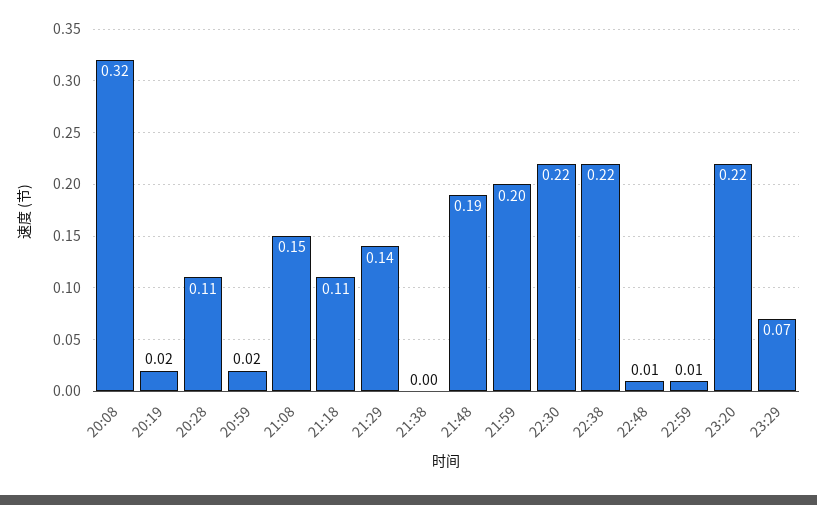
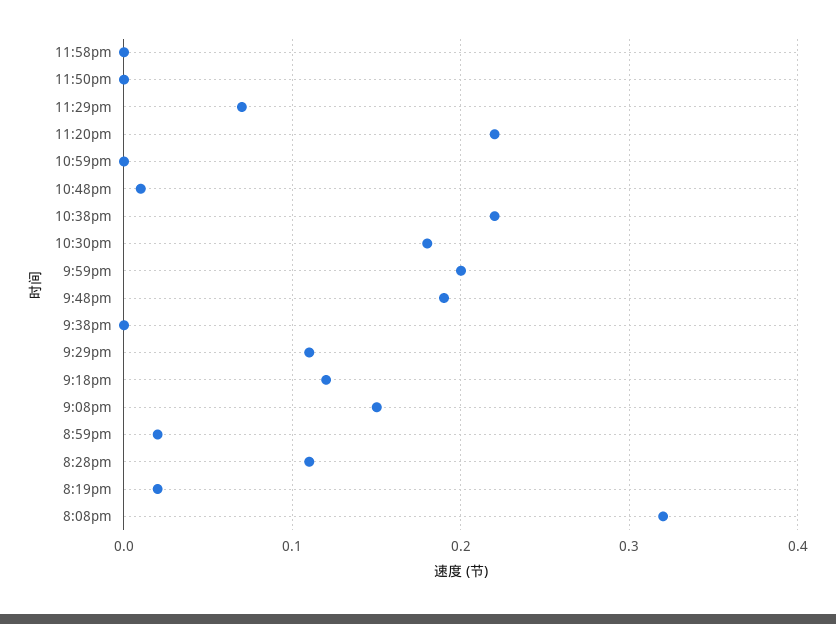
21:18: 0.11 -> 0.12
21:29: 0.14 -> 0.11
22:30: 0.22 -> 0.18
22:59: 0.01 -> 0
11:58pm: none -> 0
11:50pm: none -> 0

